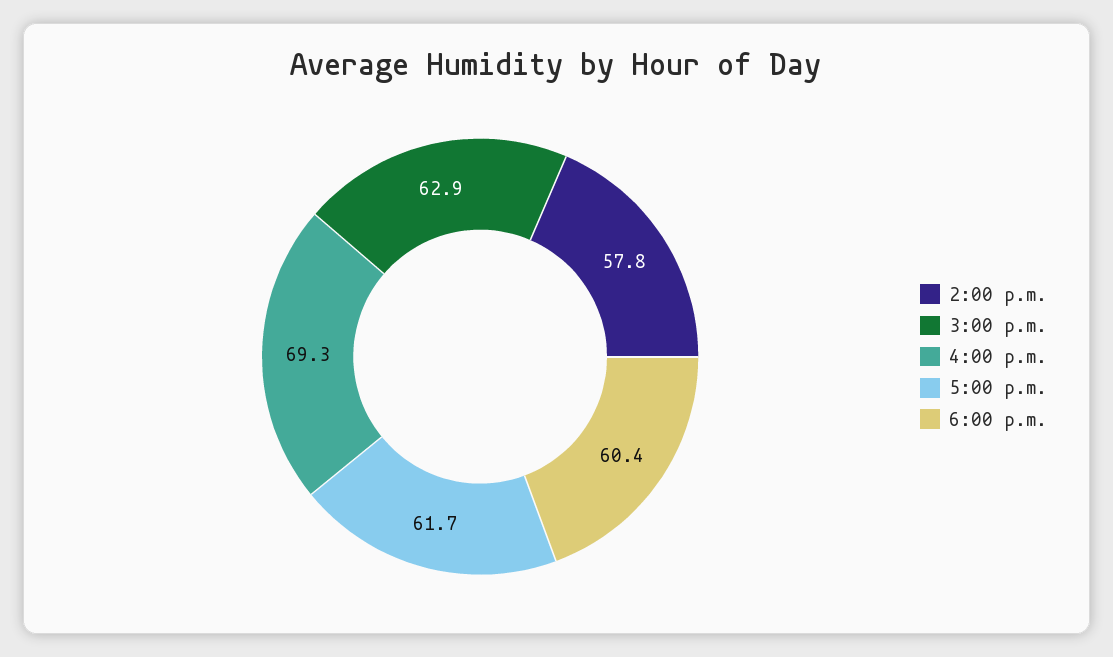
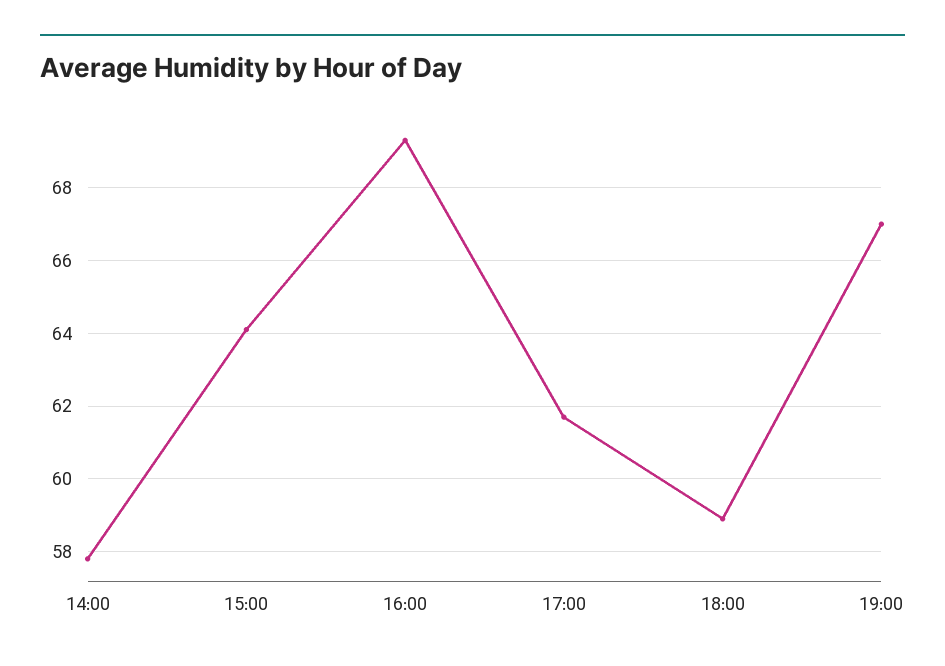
3:00 p.m.: 62.9 -> 64
6:00 p.m.: 60.4 -> 59
19:00: none -> 67

